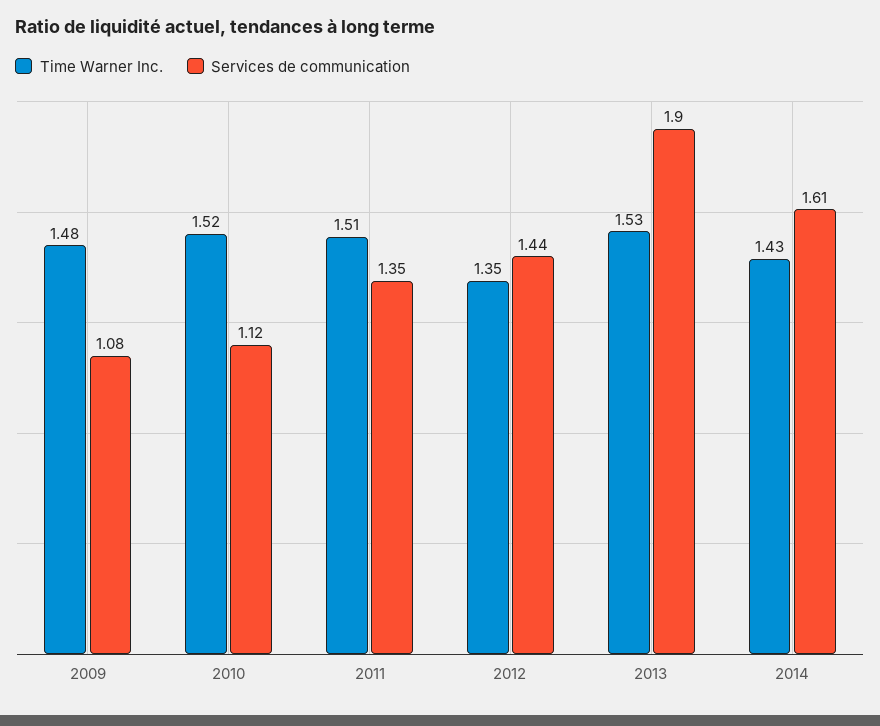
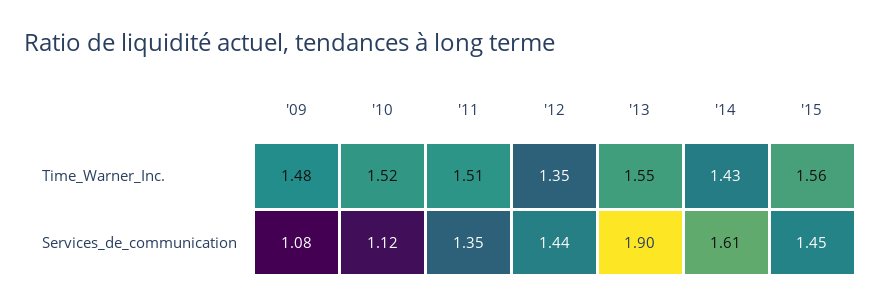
Time Warner Inc., 2013: 1.53 -> 1.55
Time Warner Inc., '15: none -> 1.56
Services de communication, '15: none -> 1.45

